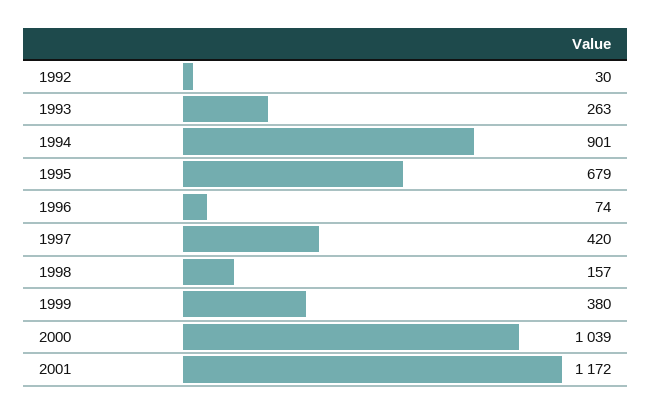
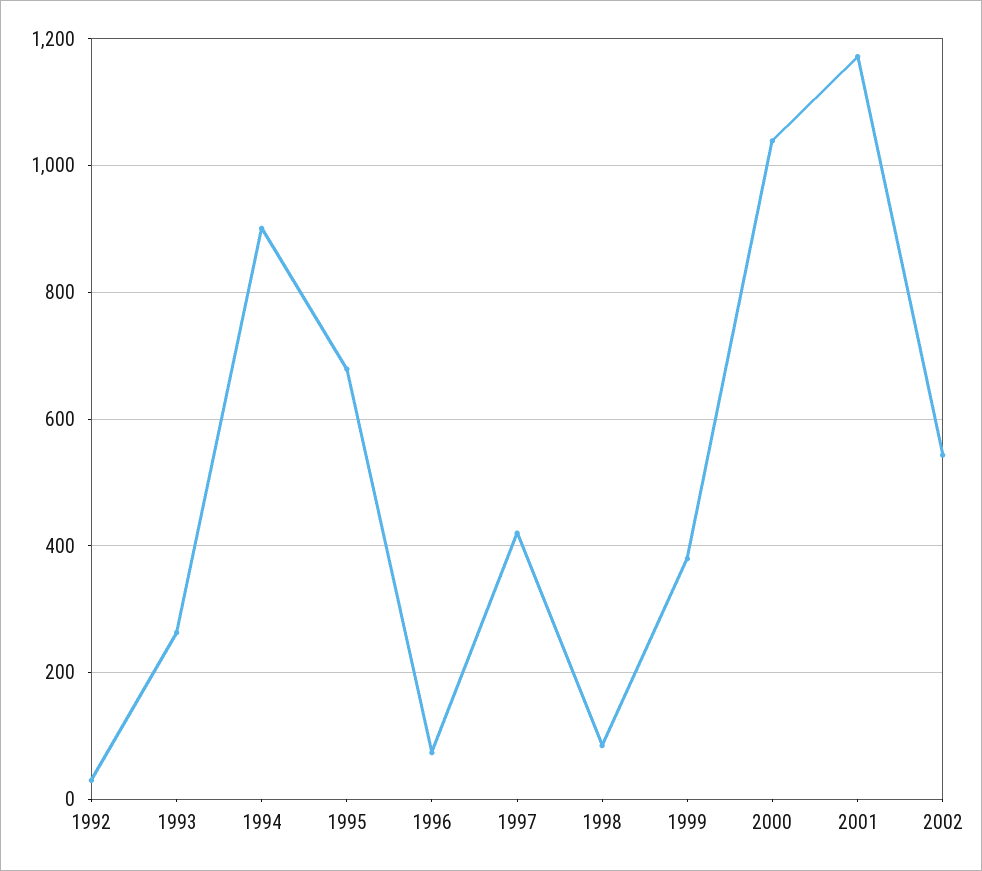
1998: 157 -> 80
2002: none -> 540

